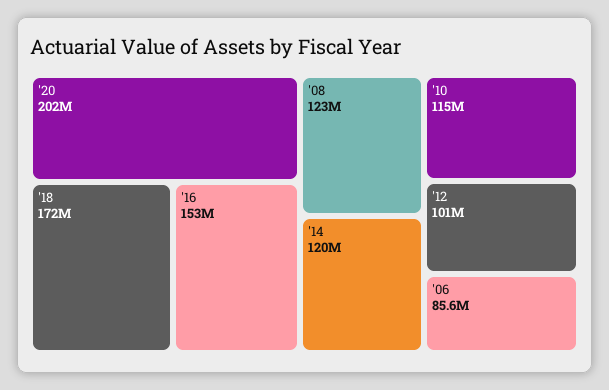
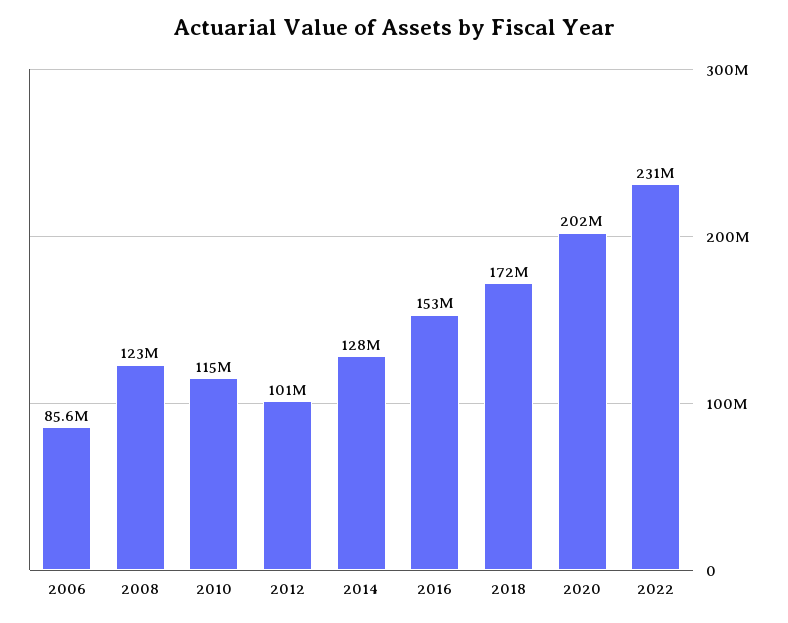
'14: 120000000 -> 128000000
2022: none -> 231000000

